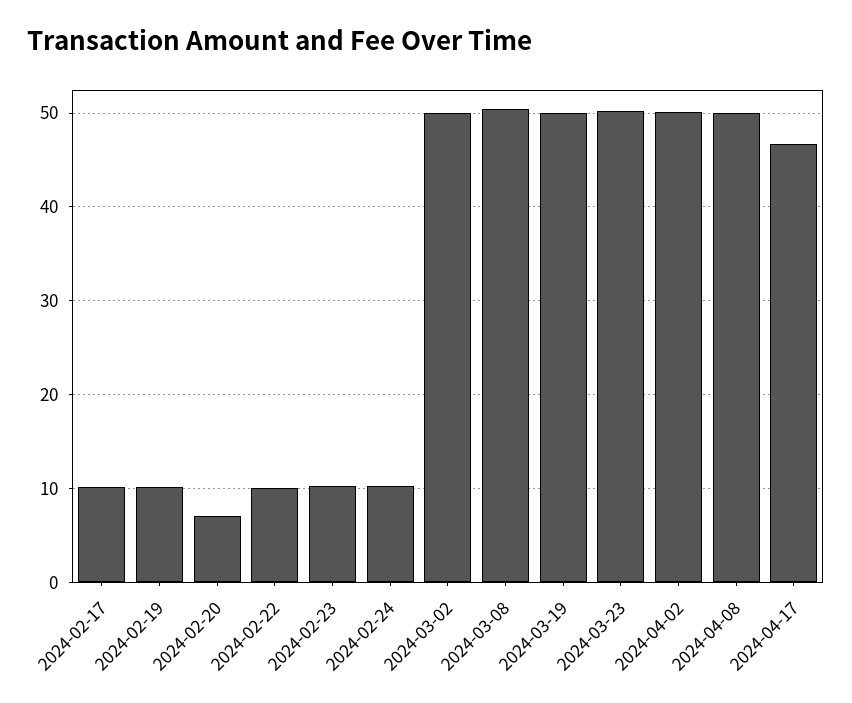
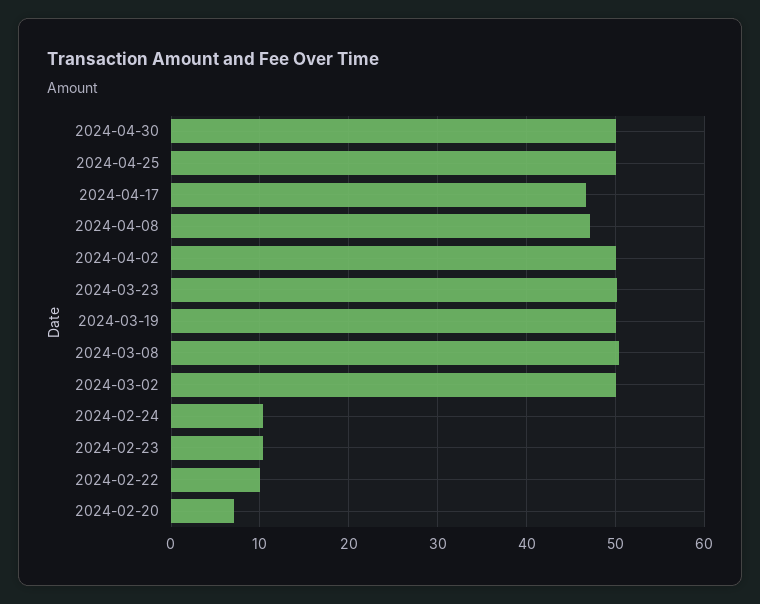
2024-02-17: 10 -> none
2024-02-19: 10 -> none
2024-04-08: 50 -> 47
2024-04-30: none -> 50
2024-04-25: none -> 50

